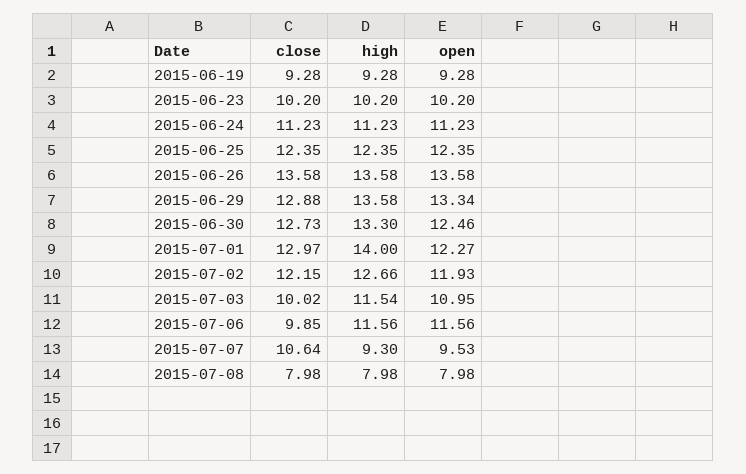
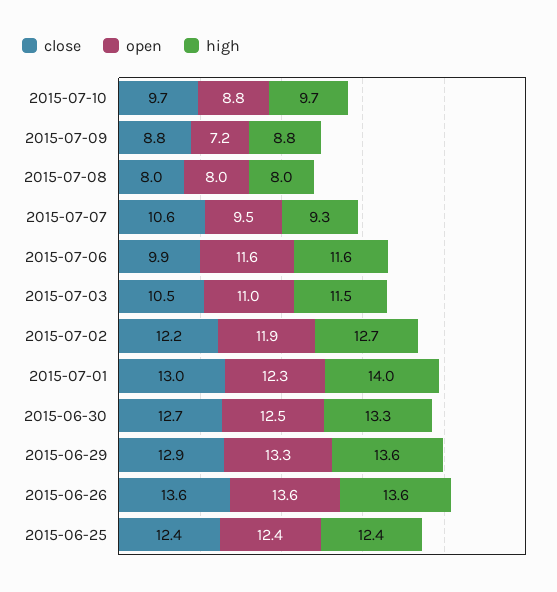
close, 2015-06-19: 9.28 -> none
high, 2015-06-19: 9.28 -> none
open, 2015-06-19: 9.28 -> none
close, 2015-06-23: 10.2 -> none
high, 2015-06-23: 10.2 -> none
open, 2015-06-23: 10.2 -> none
close, 2015-06-24: 11.23 -> none
high, 2015-06-24: 11.23 -> none
open, 2015-06-24: 11.23 -> none
close, 2015-07-03: 10.02 -> 10.5
close, 2015-07-10: none -> 9.7
open, 2015-07-10: none -> 8.8
high, 2015-07-10: none -> 9.7
close, 2015-07-09: none -> 8.8
open, 2015-07-09: none -> 7.2
high, 2015-07-09: none -> 8.8

